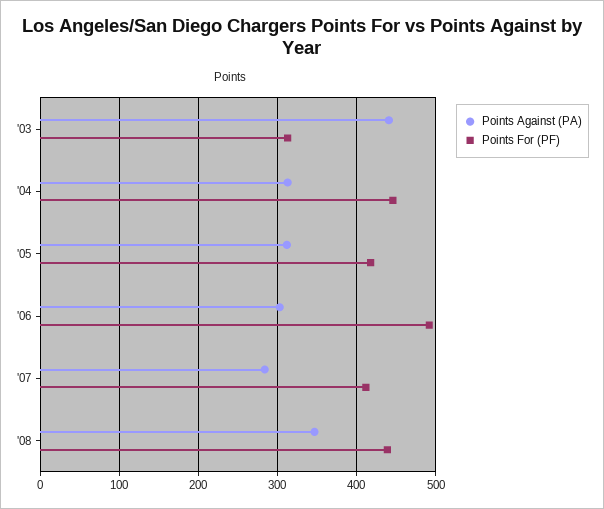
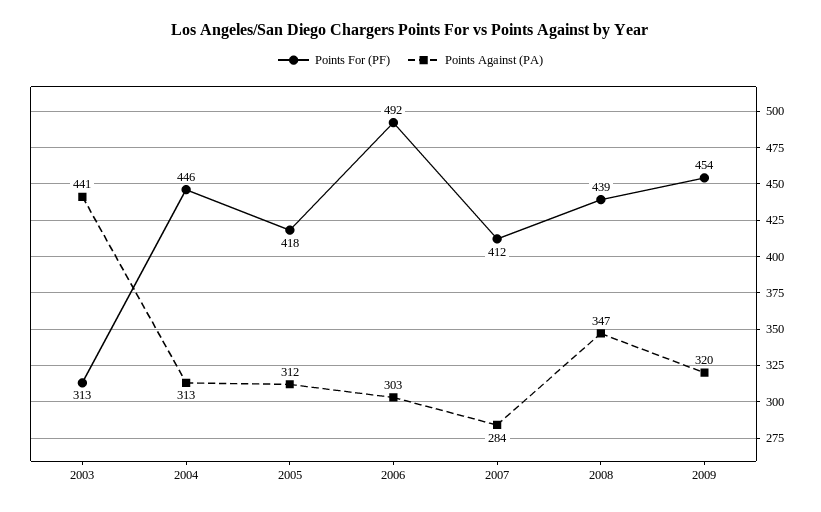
Points For (PF), 2009: none -> 454
Points Against (PA), 2009: none -> 320

